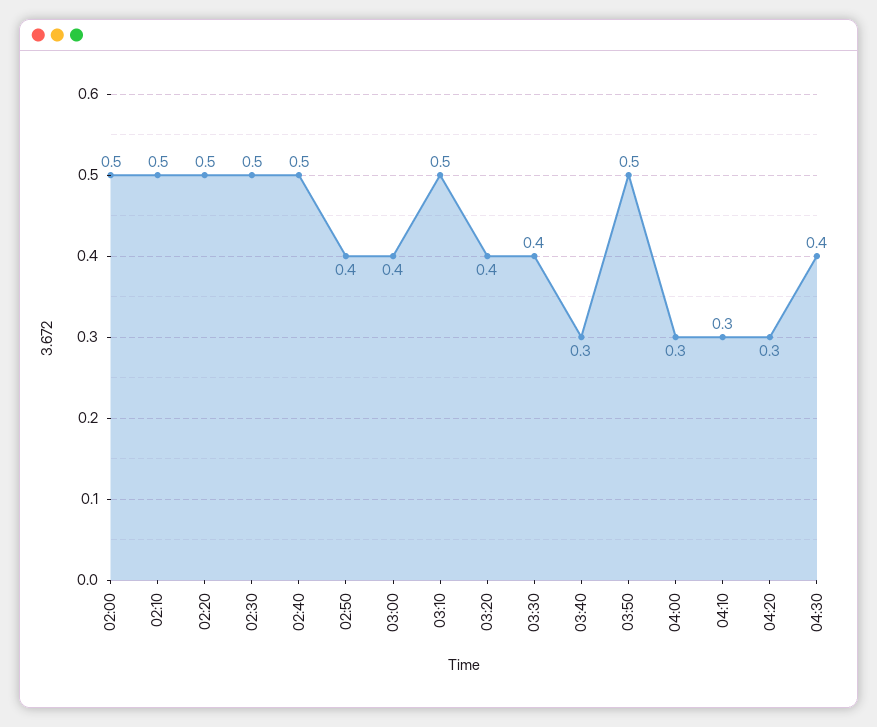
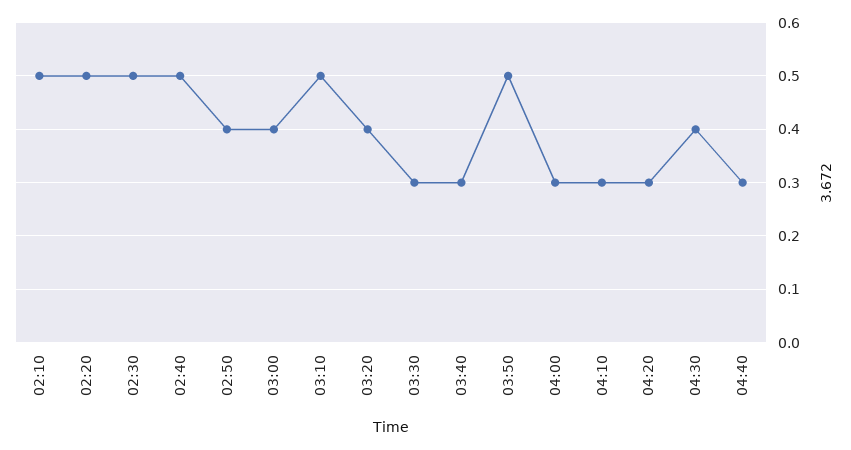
02:00: 0.5 -> none
03:30: 0.4 -> 0.3
04:40: none -> 0.3

